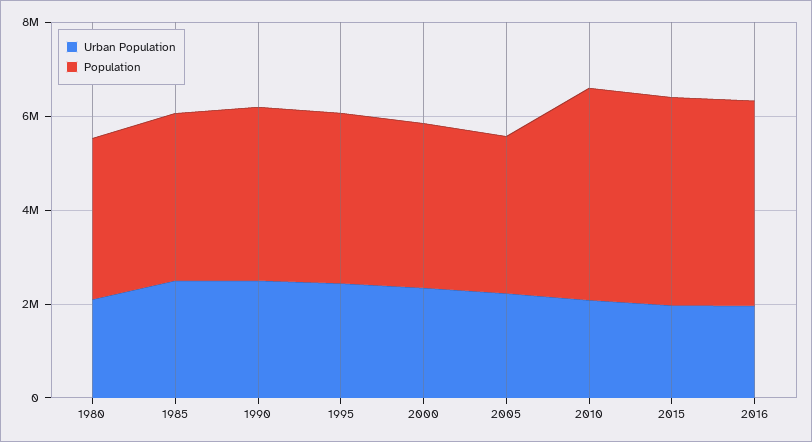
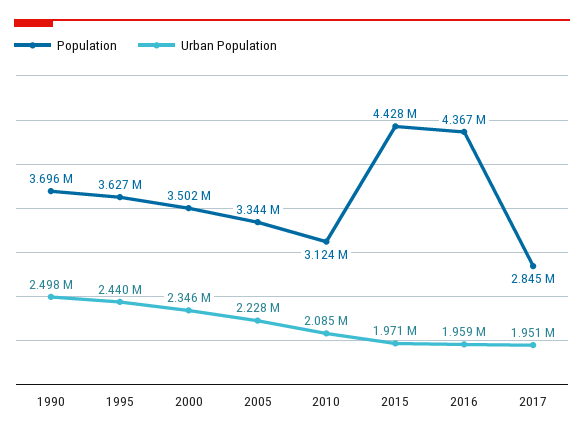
Urban Population, 1980: 2000000 -> none
Population, 1980: 3500000 -> none
Urban Population, 1985: 2500000 -> none
Population, 1985: 3500000 -> none
Population, 2010: 4500000 -> 3124000
Population, 2017: none -> 2845000
Urban Population, 2017: none -> 1951000

